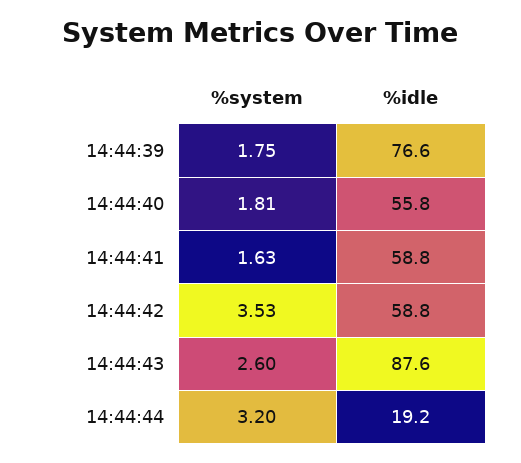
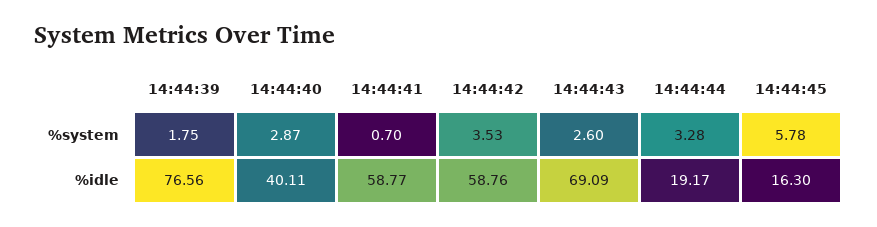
%system, 14:44:40: 1.81 -> 2.87
%idle, 14:44:40: 55.8 -> 40.11
%system, 14:44:41: 1.63 -> 0.7
%idle, 14:44:43: 87.6 -> 69.09
%system, 14:44:44: 3.2 -> 3.28
%system, 14:44:45: none -> 5.78
%idle, 14:44:45: none -> 16.3

